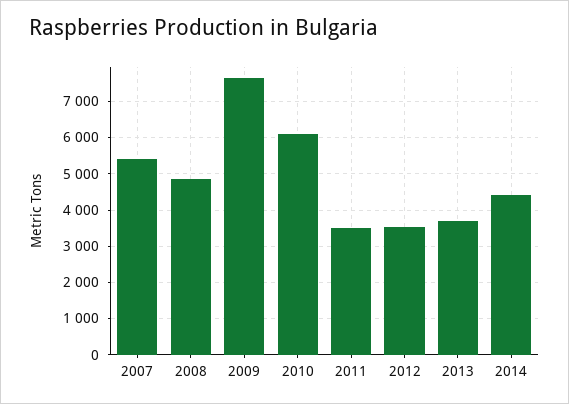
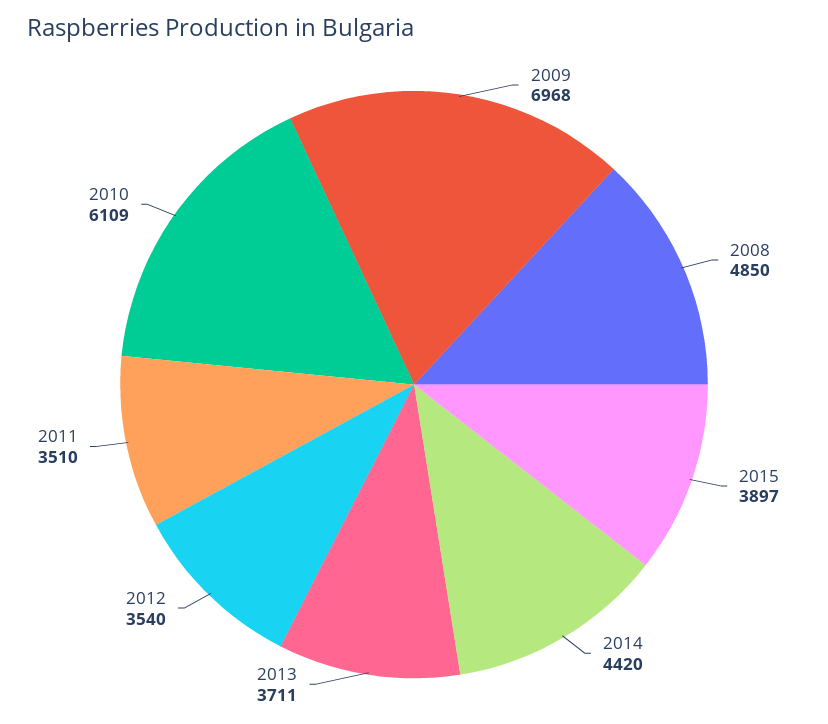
2007: 5400 -> none
2009: 7600 -> 6968
2015: none -> 3897

